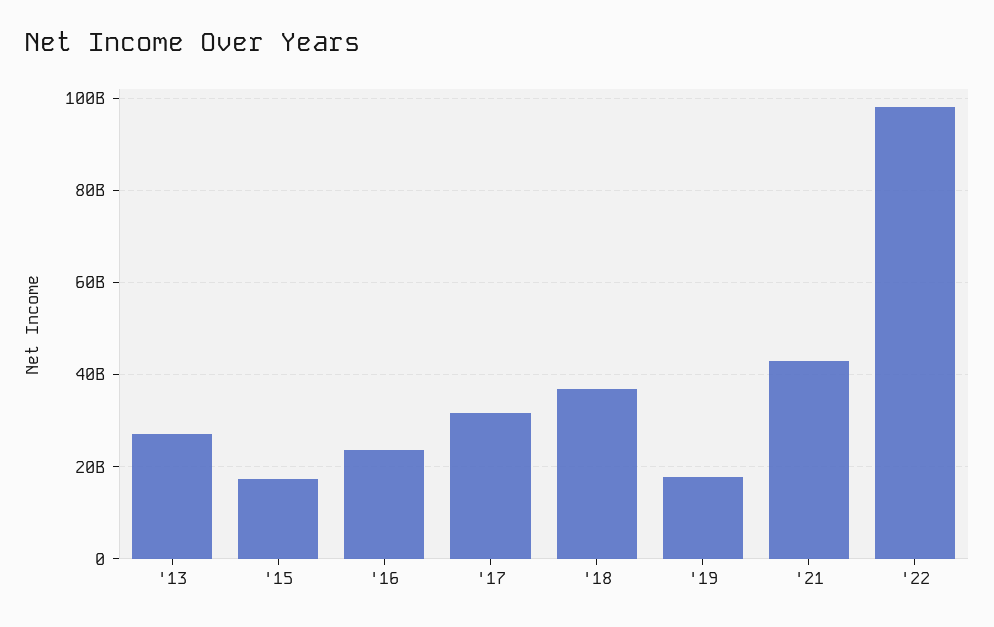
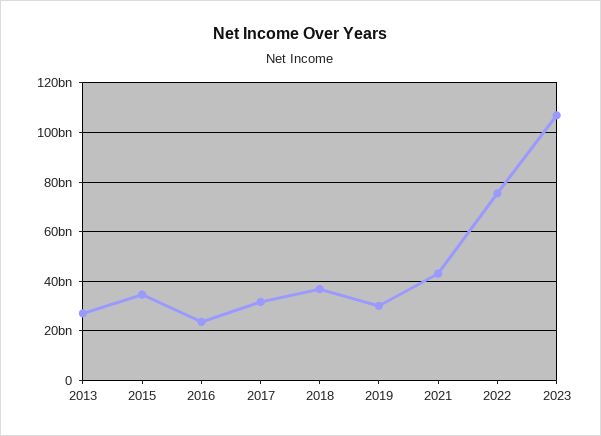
'15: 18000000000 -> 35000000000
'19: 18000000000 -> 30000000000
'22: 98000000000 -> 75000000000
2023: none -> 107500000000

